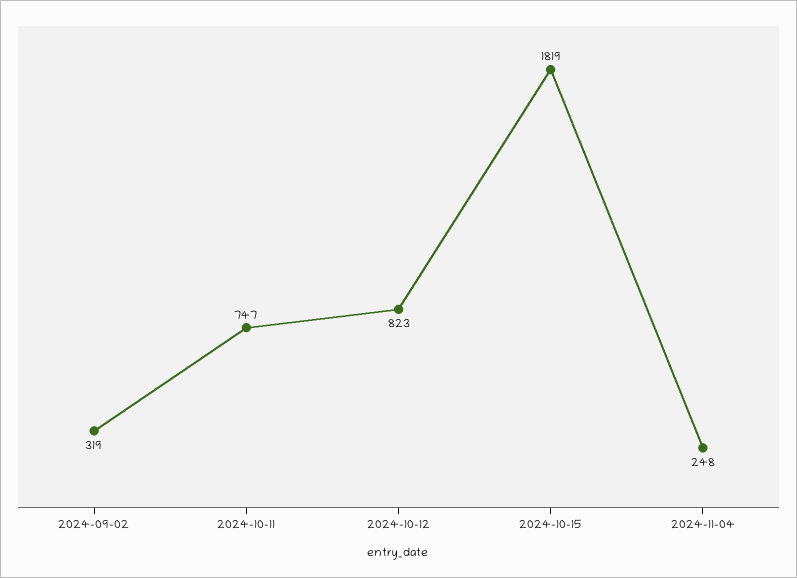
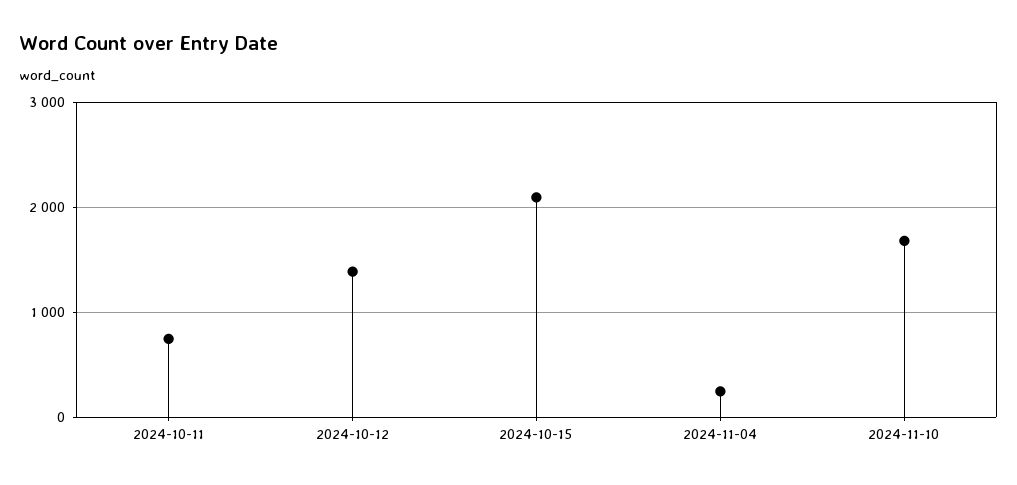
2024-09-02: 319 -> none
2024-10-12: 823 -> 1400
2024-10-15: 1819 -> 2100
2024-11-10: none -> 1700

